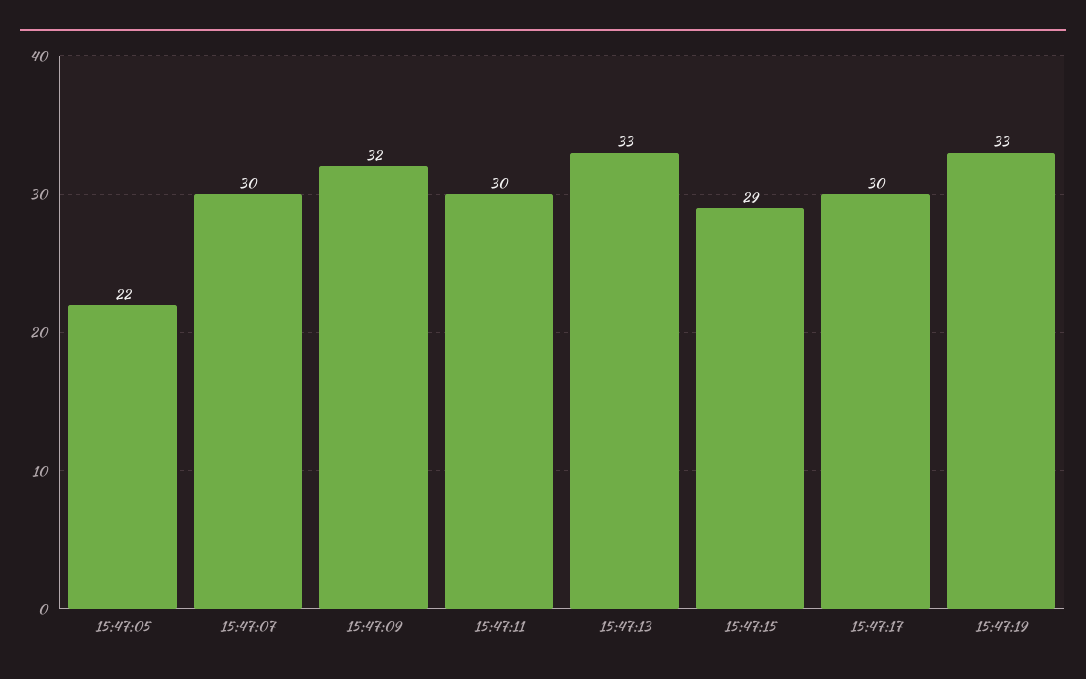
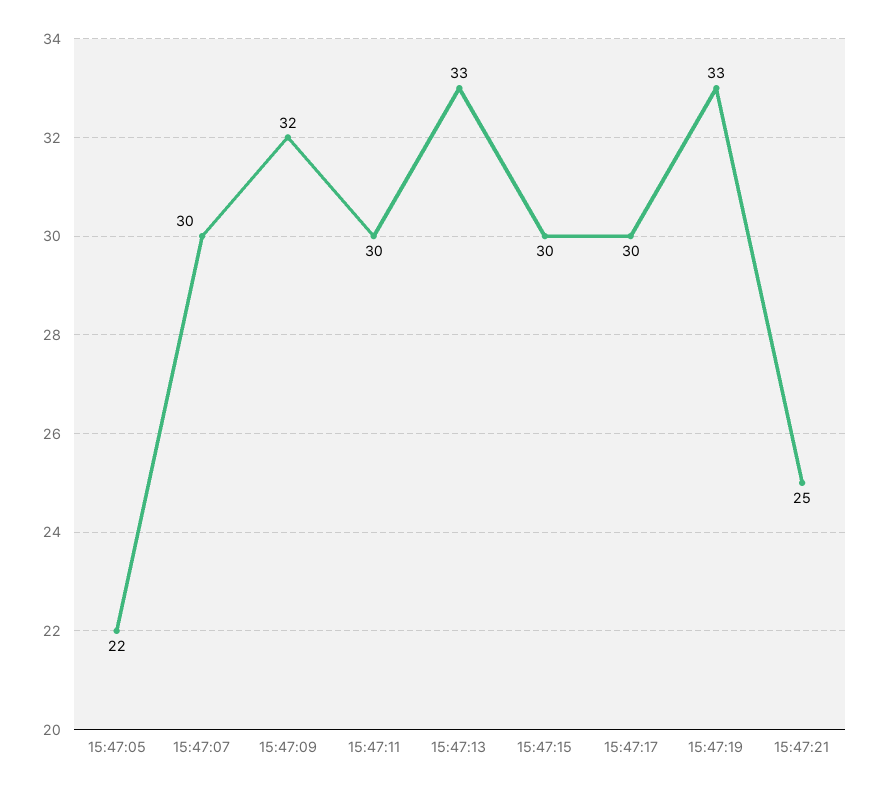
15:47:15: 29 -> 30
15:47:21: none -> 25

